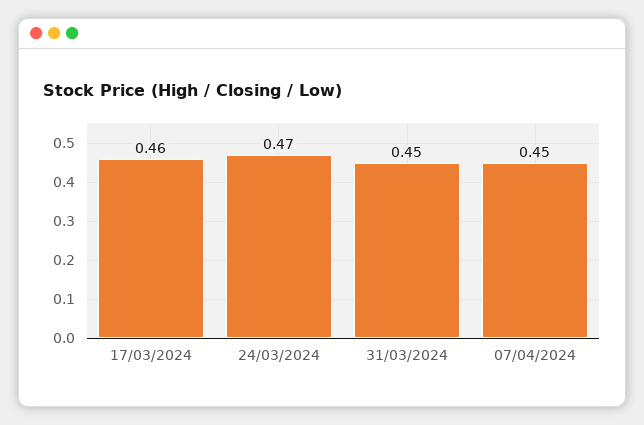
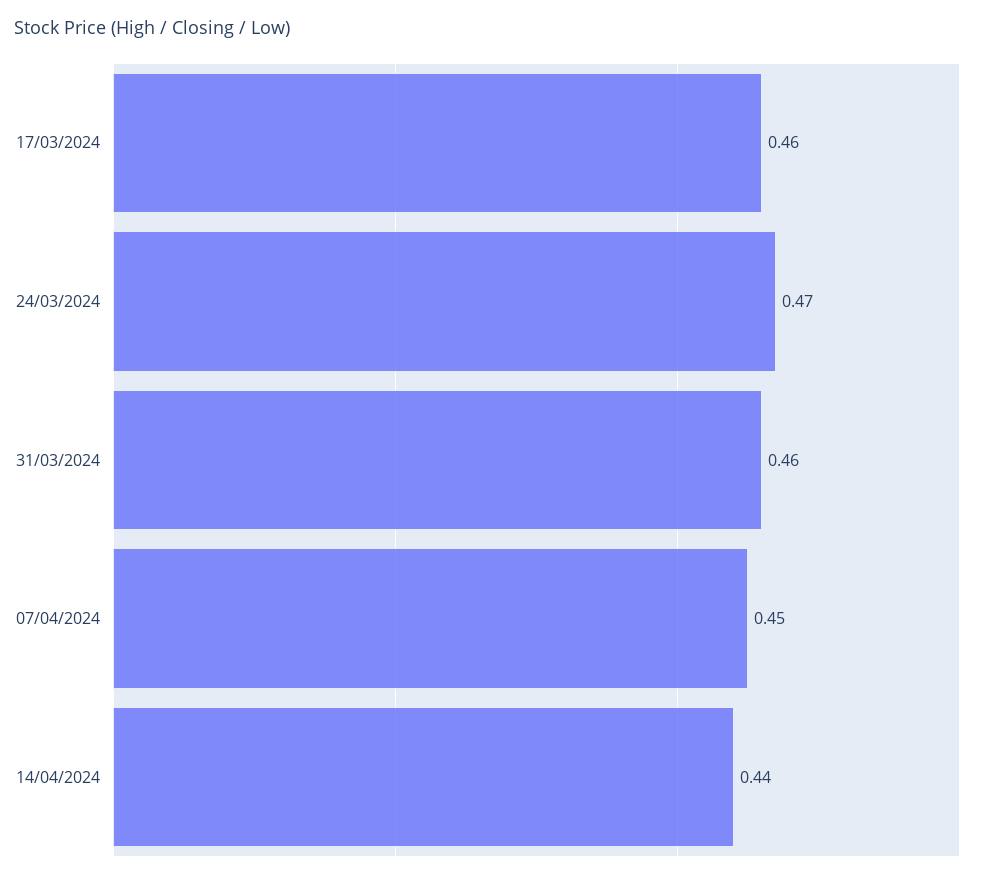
31/03/2024: 0.45 -> 0.46
14/04/2024: none -> 0.44

